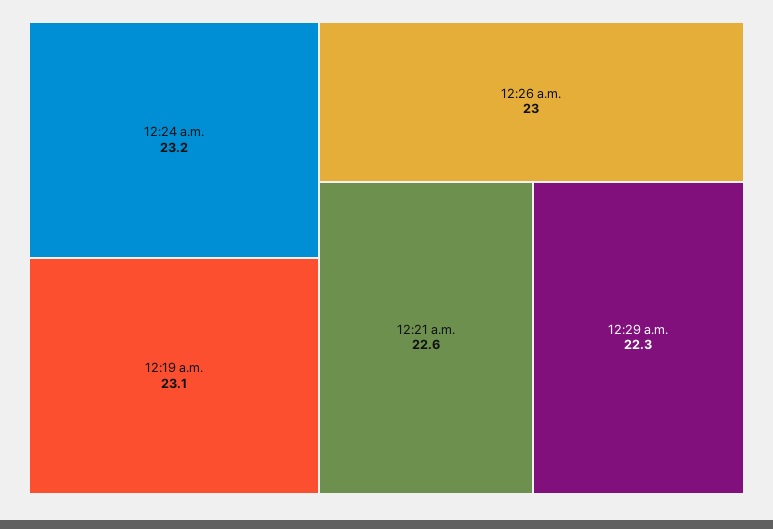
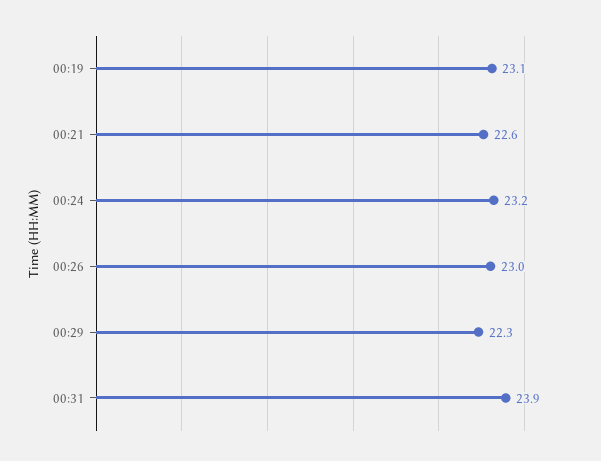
00:31: none -> 23.9

